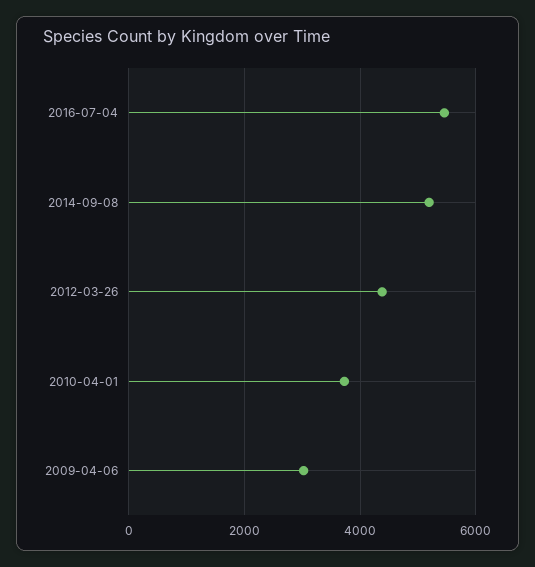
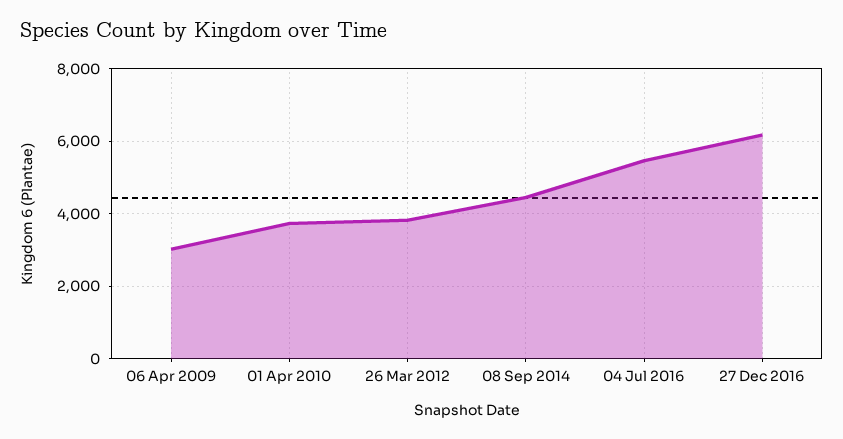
2014-09-08: 5200 -> 4400
2012-03-26: 4400 -> 3800
27 Dec 2016: none -> 6200

